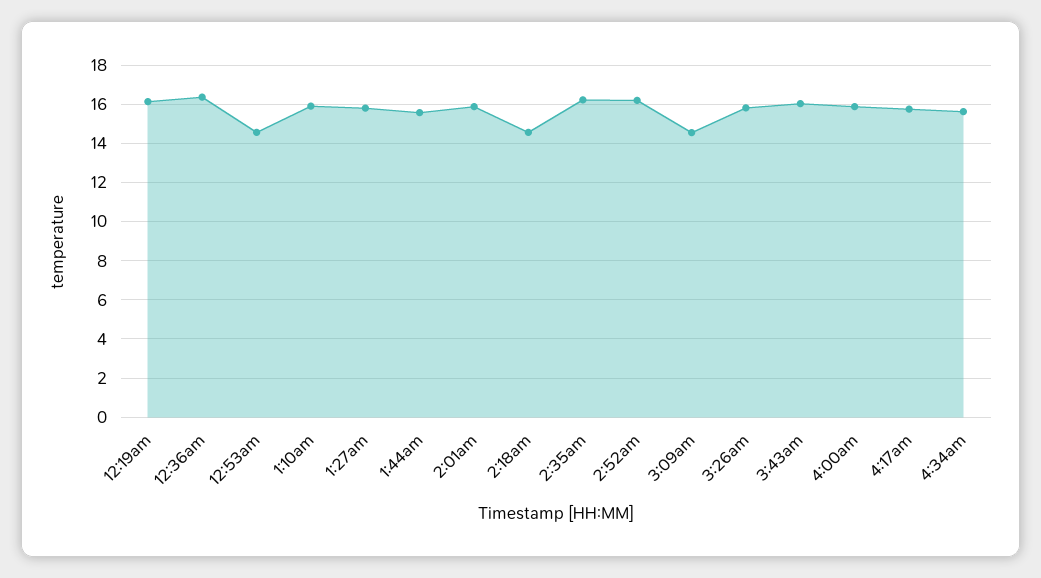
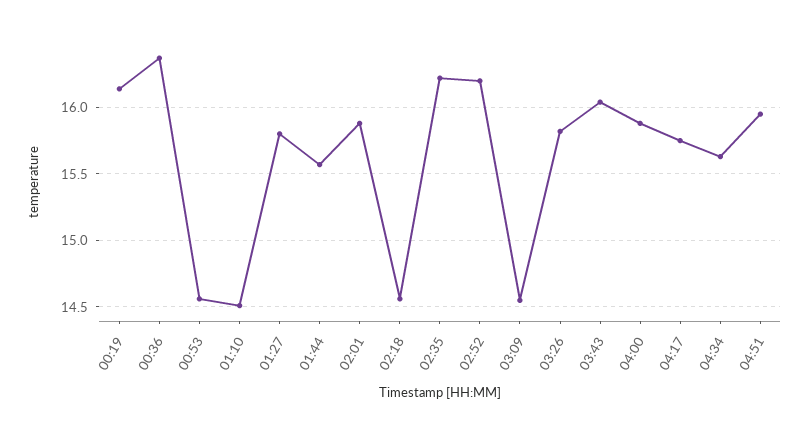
1:10am: 16 -> 14.5
04:51: none -> 15.95

